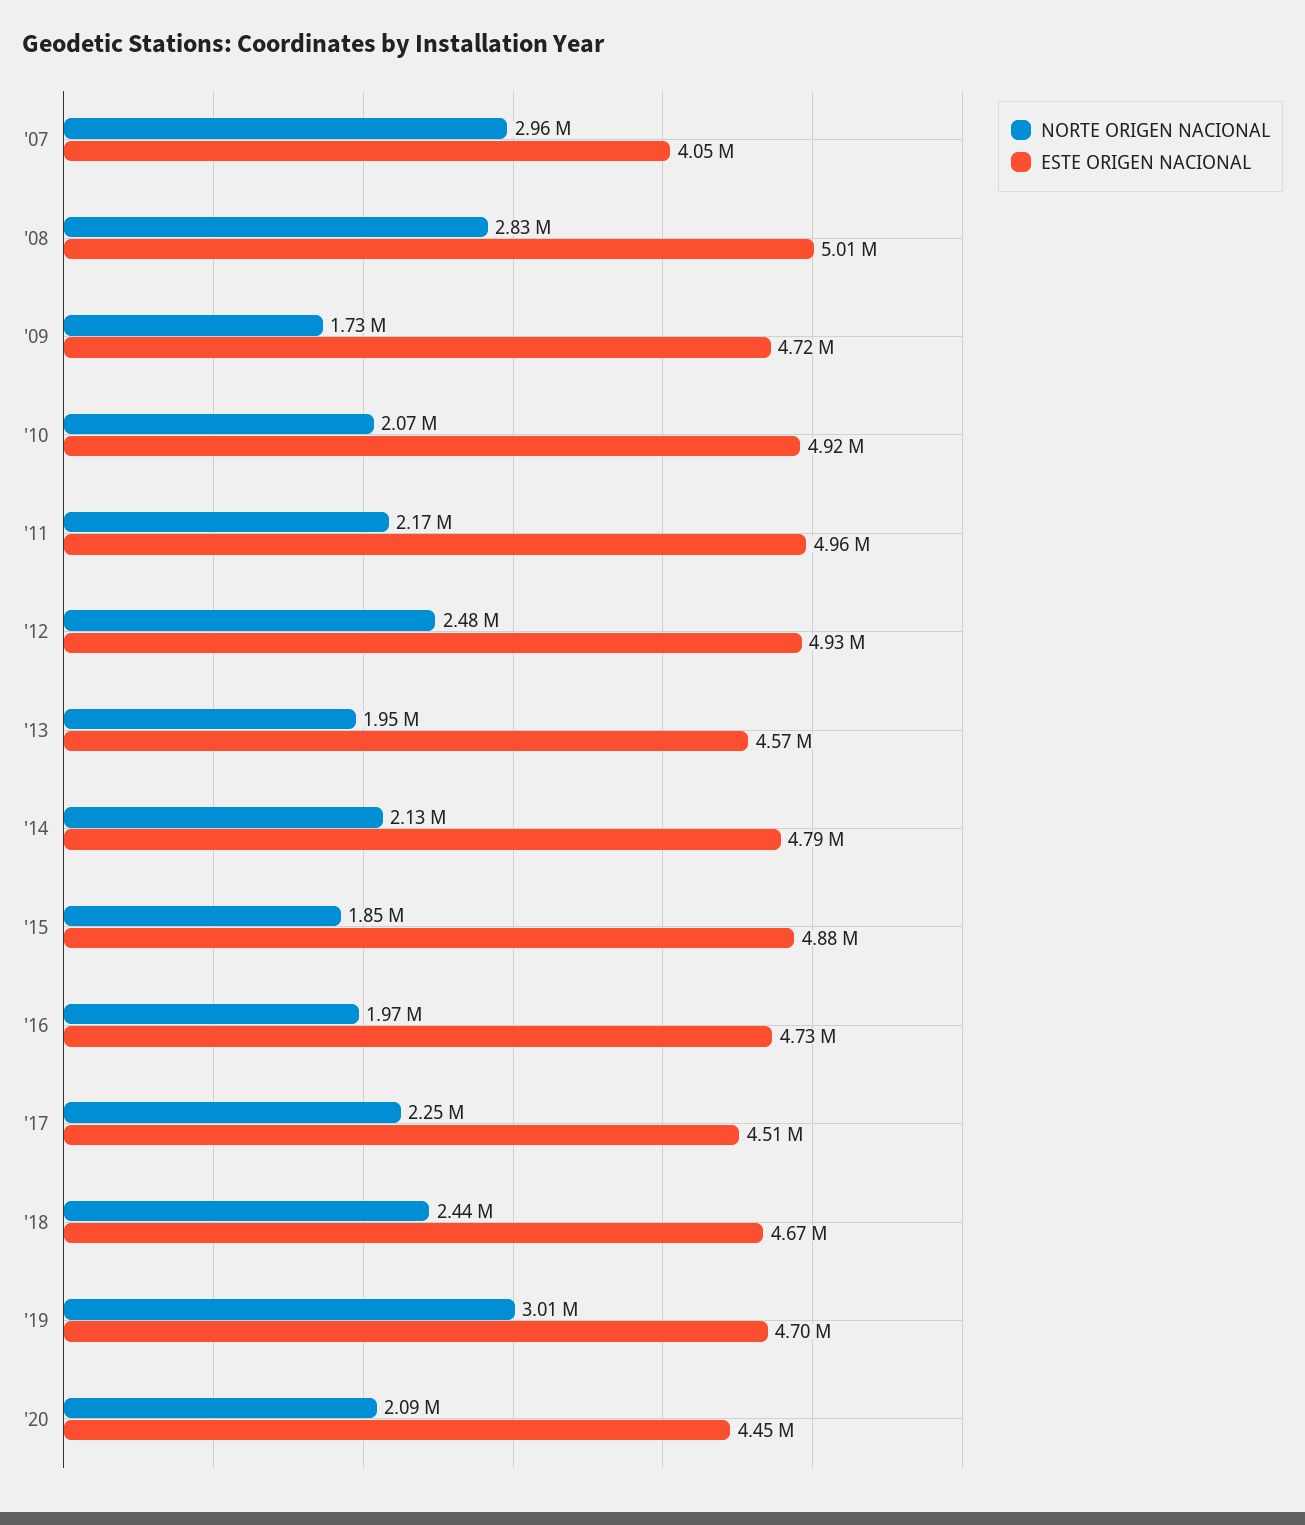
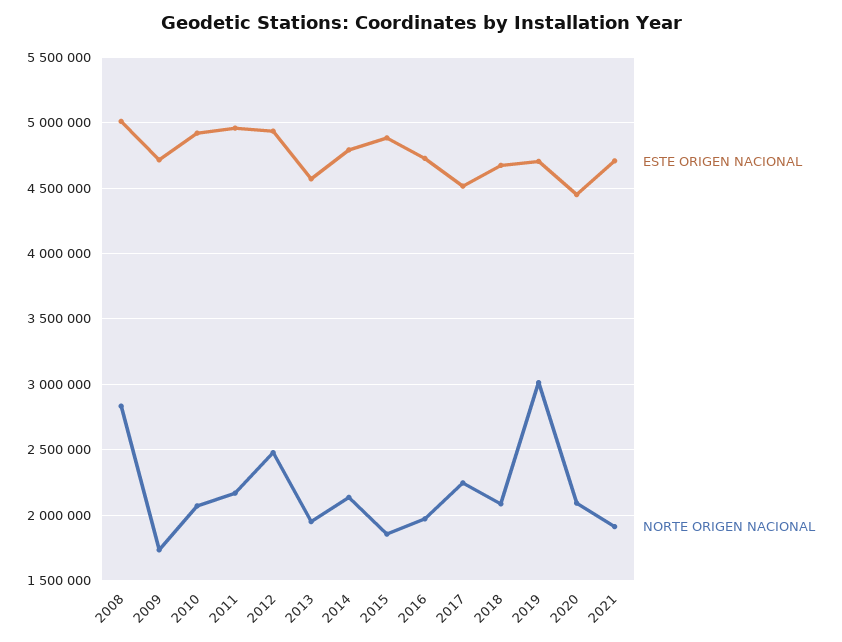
NORTE ORIGEN NACIONAL, '07: 2960000 -> none
ESTE ORIGEN NACIONAL, '07: 4050000 -> none
NORTE ORIGEN NACIONAL, '18: 2440000 -> 2100000
ESTE ORIGEN NACIONAL, 2021: none -> 4700000
NORTE ORIGEN NACIONAL, 2021: none -> 1900000

